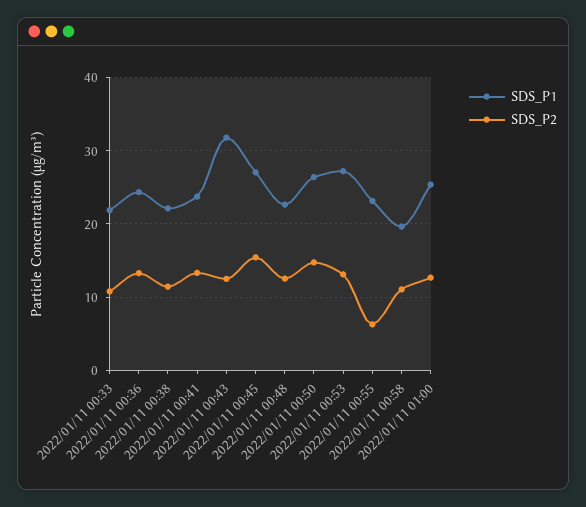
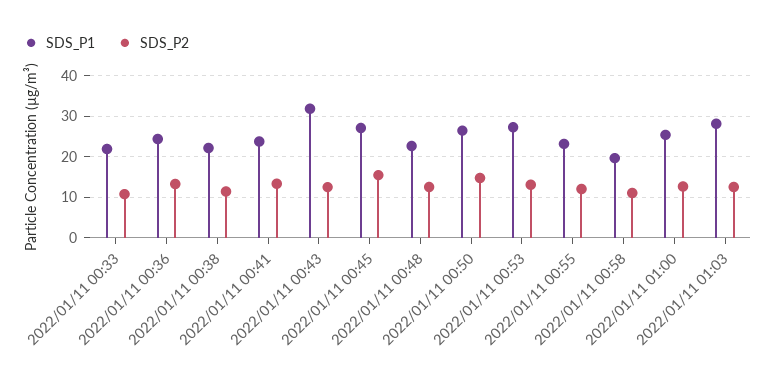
SDS_P2, 2022/01/11 00:55: 6 -> 12
SDS_P1, 2022/01/11 01:03: none -> 28
SDS_P2, 2022/01/11 01:03: none -> 12

